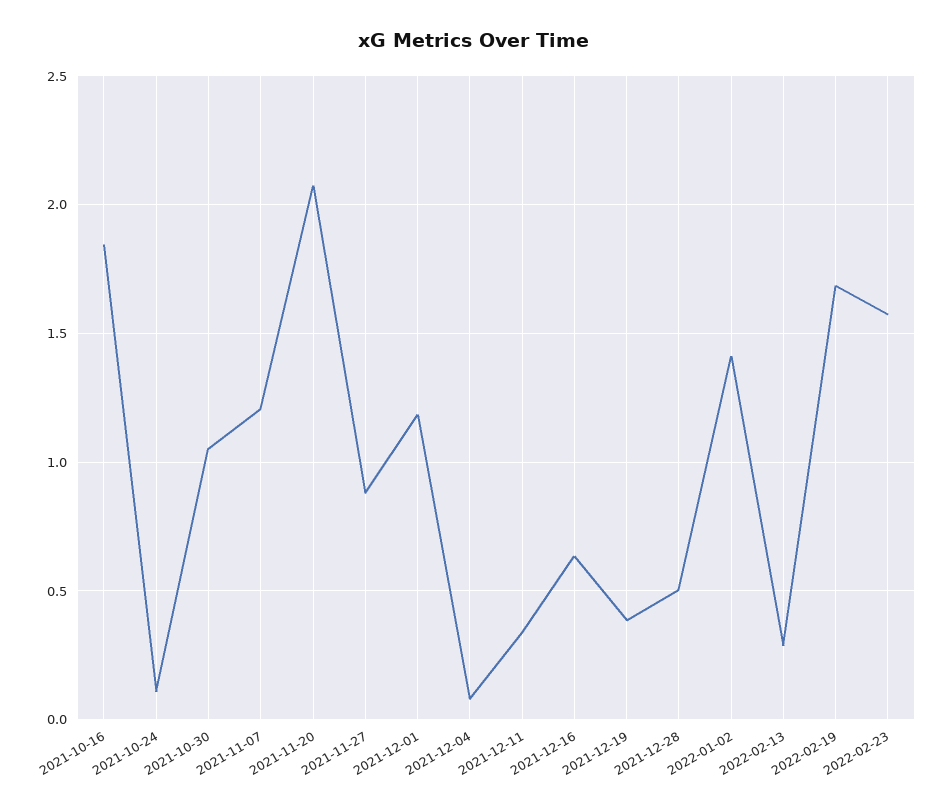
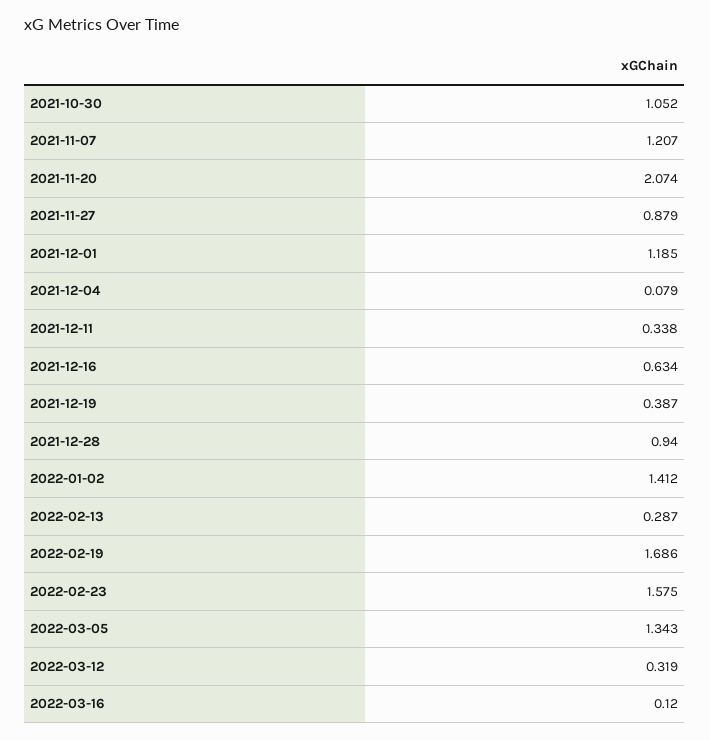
2021-10-16: 1.85 -> none
2021-10-24: 0.1 -> none
2021-12-28: 0.5 -> 0.94
2022-03-05: none -> 1.343
2022-03-12: none -> 0.319
2022-03-16: none -> 0.12

